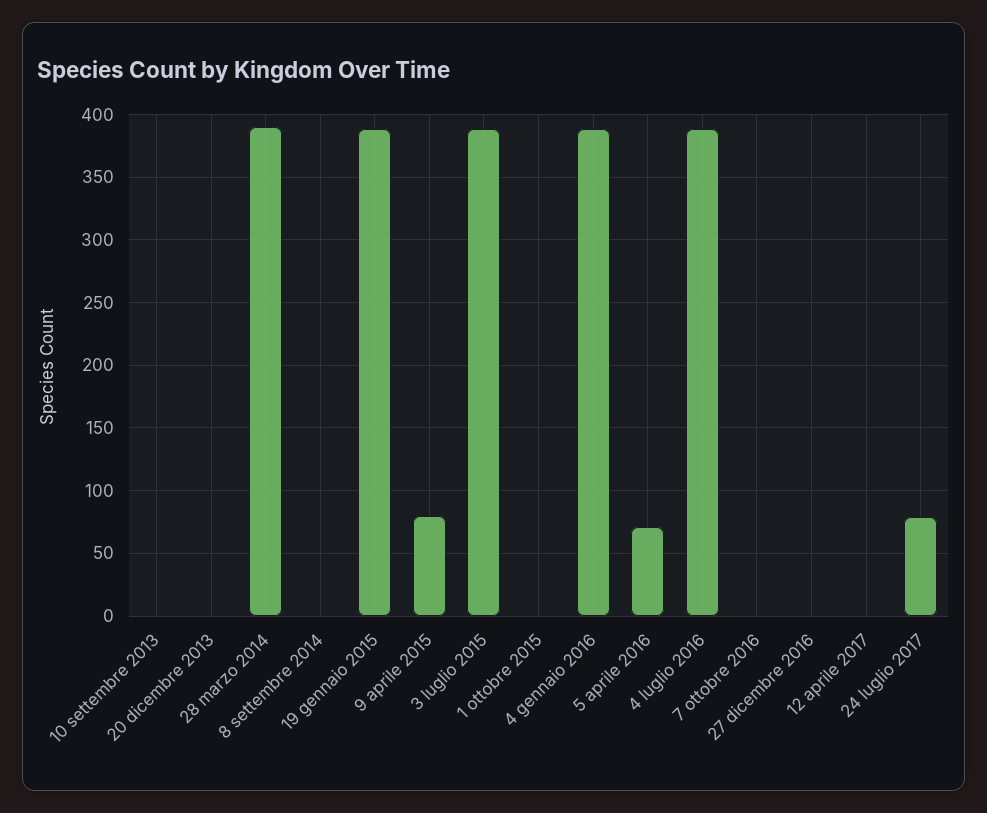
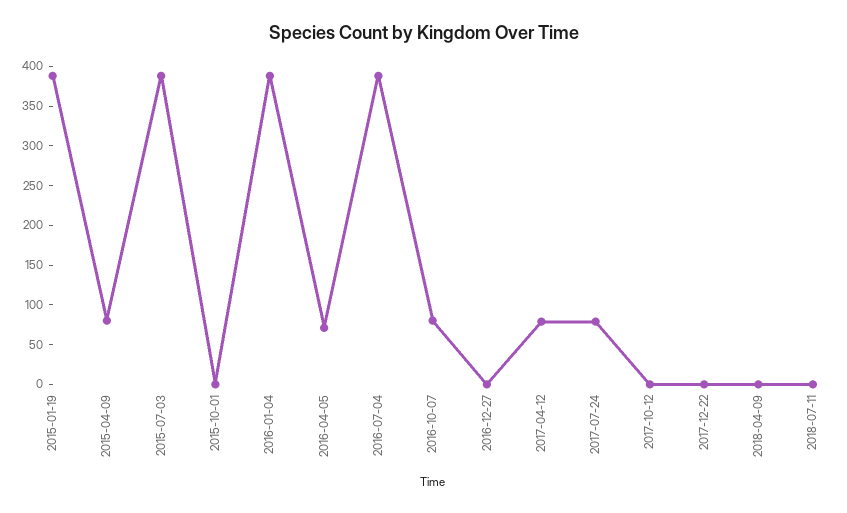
10 settembre 2013: 0 -> none
20 dicembre 2013: 0 -> none
28 marzo 2014: 390 -> none
8 settembre 2014: 0 -> none
7 ottobre 2016: 0 -> 75
12 aprile 2017: 0 -> 75
2017-10-12: none -> 0
2017-12-22: none -> 0
2018-04-09: none -> 0
2018-07-11: none -> 0

